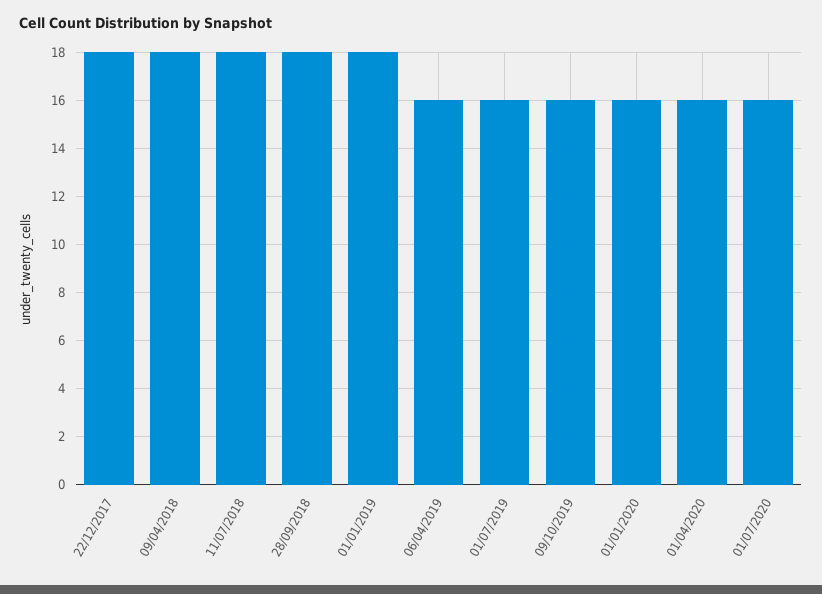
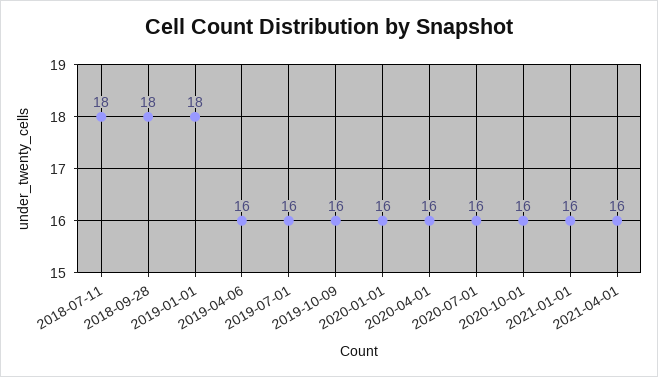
22/12/2017: 18 -> none
09/04/2018: 18 -> none
2020-10-01: none -> 16
2021-01-01: none -> 16
2021-04-01: none -> 16

